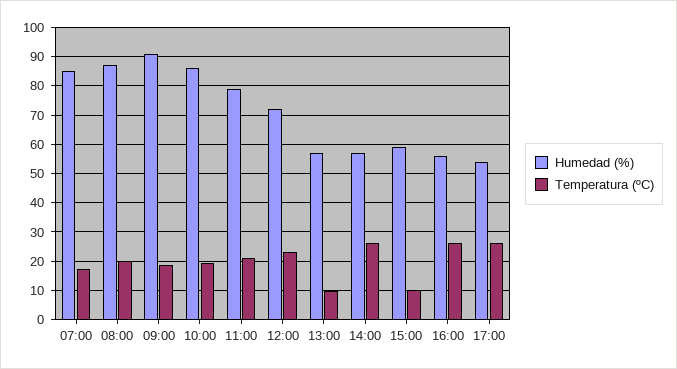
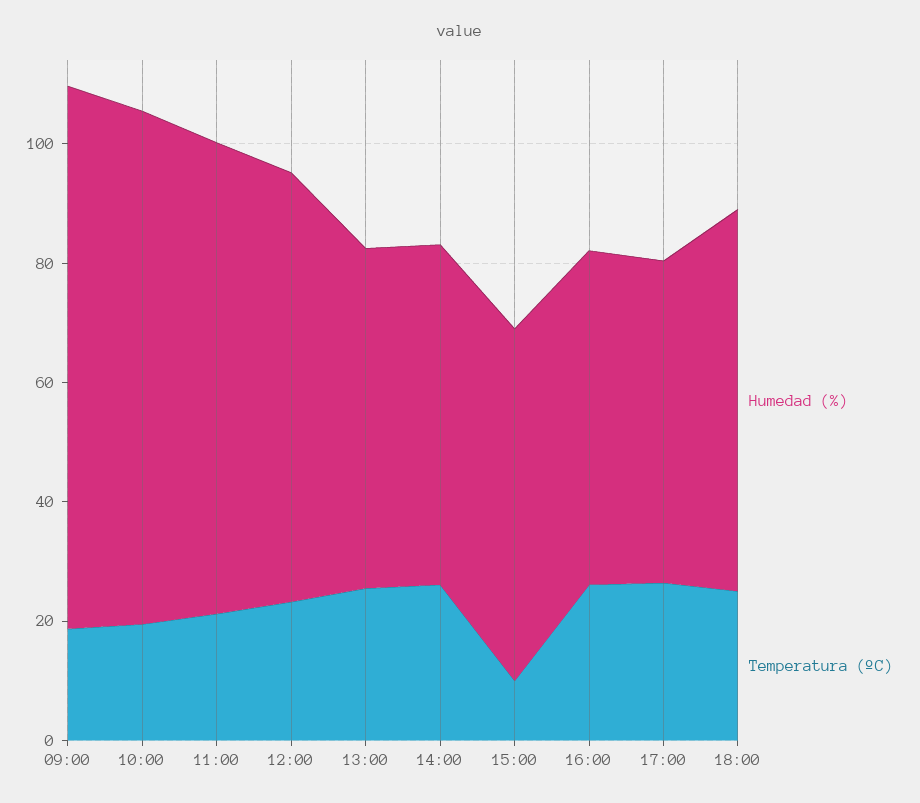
Humedad (%), 07:00: 85 -> none
Temperatura (ºC), 07:00: 17.5 -> none
Humedad (%), 08:00: 87.5 -> none
Temperatura (ºC), 08:00: 20 -> none
Temperatura (ºC), 13:00: 10 -> 25
Humedad (%), 18:00: none -> 65
Temperatura (ºC), 18:00: none -> 25

